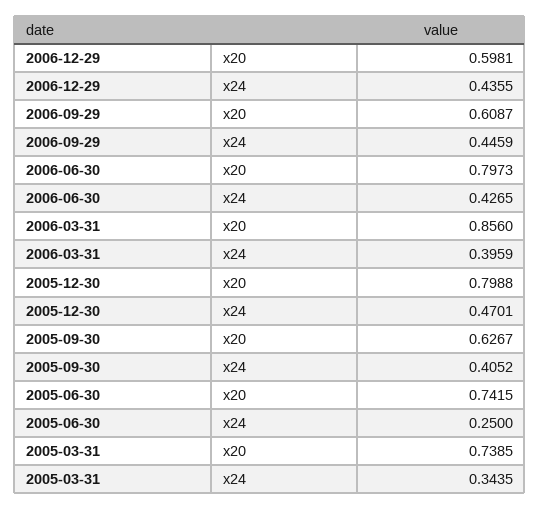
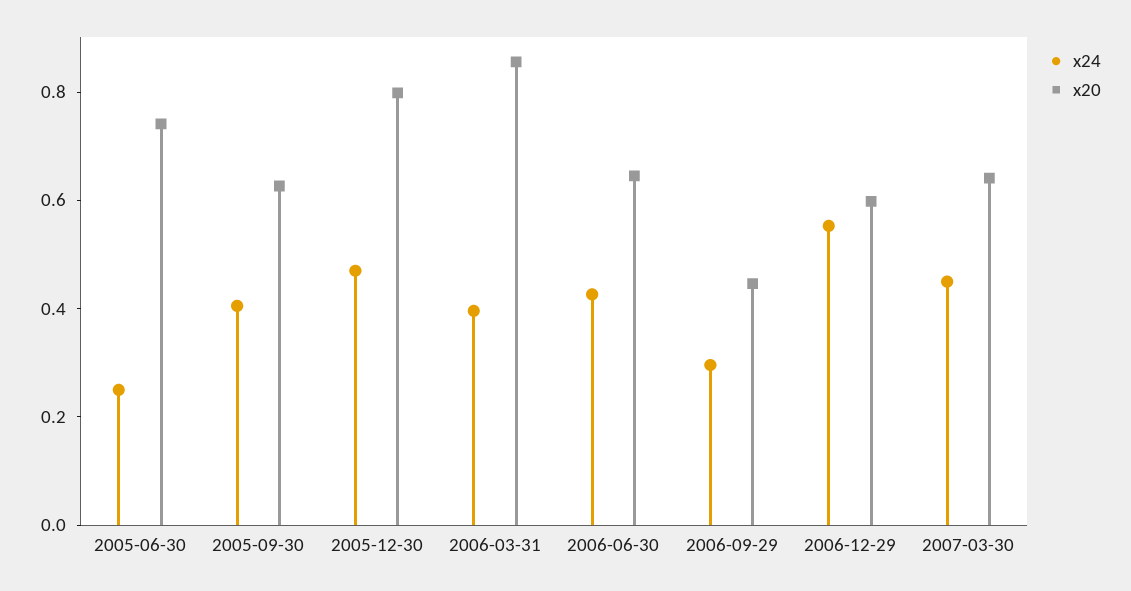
x24, 2006-12-29: 0.4355 -> 0.55
x20, 2006-09-29: 0.6087 -> 0.45
x24, 2006-09-29: 0.4459 -> 0.3
x20, 2006-06-30: 0.7973 -> 0.65
x20, 2005-03-31: 0.7385 -> none
x24, 2005-03-31: 0.3435 -> none
x24, 2007-03-30: none -> 0.45
x20, 2007-03-30: none -> 0.65

